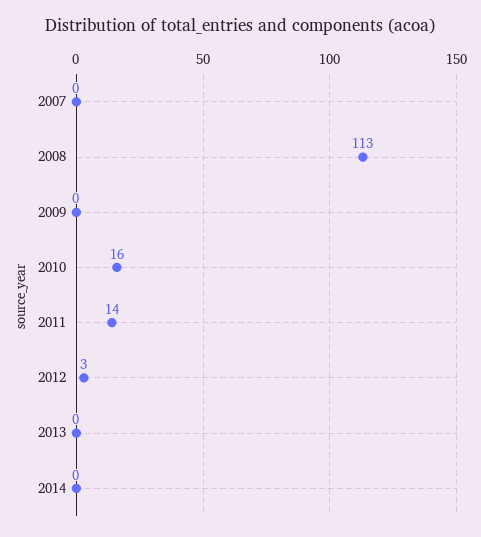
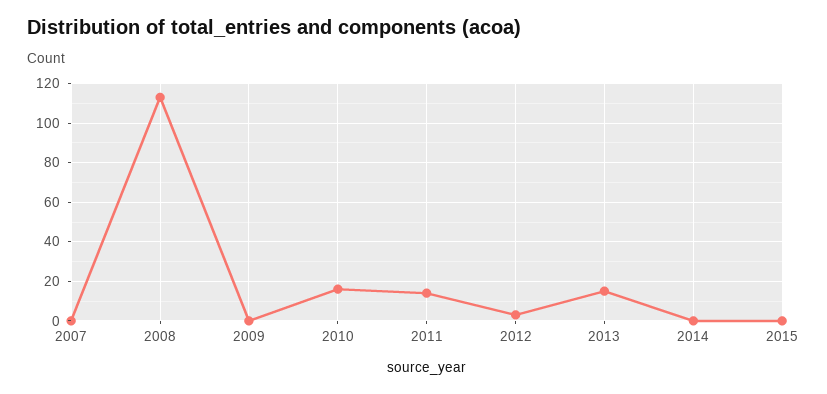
2013: 0 -> 15
2015: none -> 0

